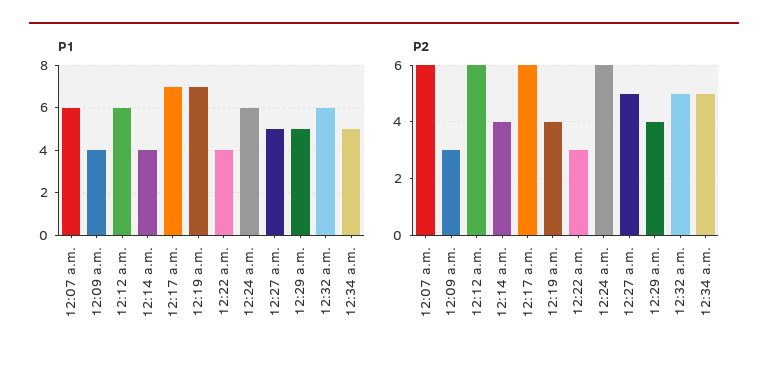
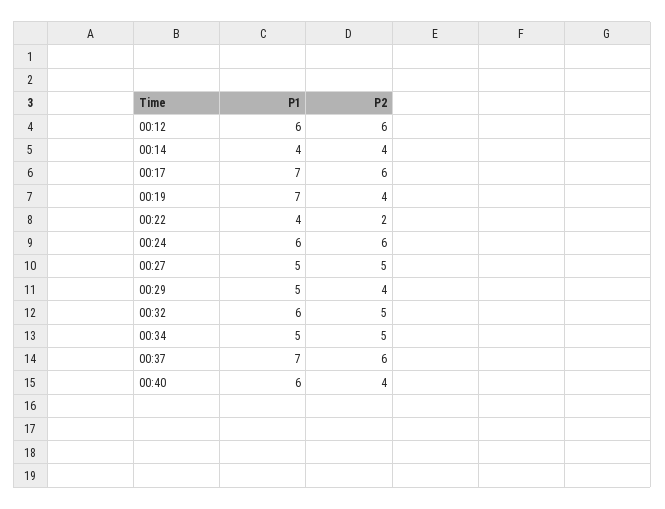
P1, 12:07 a.m.: 6 -> none
P1, 12:09 a.m.: 4 -> none
P2, 12:07 a.m.: 6 -> none
P2, 12:09 a.m.: 3 -> none
P2, 12:22 a.m.: 3 -> 2
P1, 00:37: none -> 7
P2, 00:37: none -> 6
P1, 00:40: none -> 6
P2, 00:40: none -> 4

